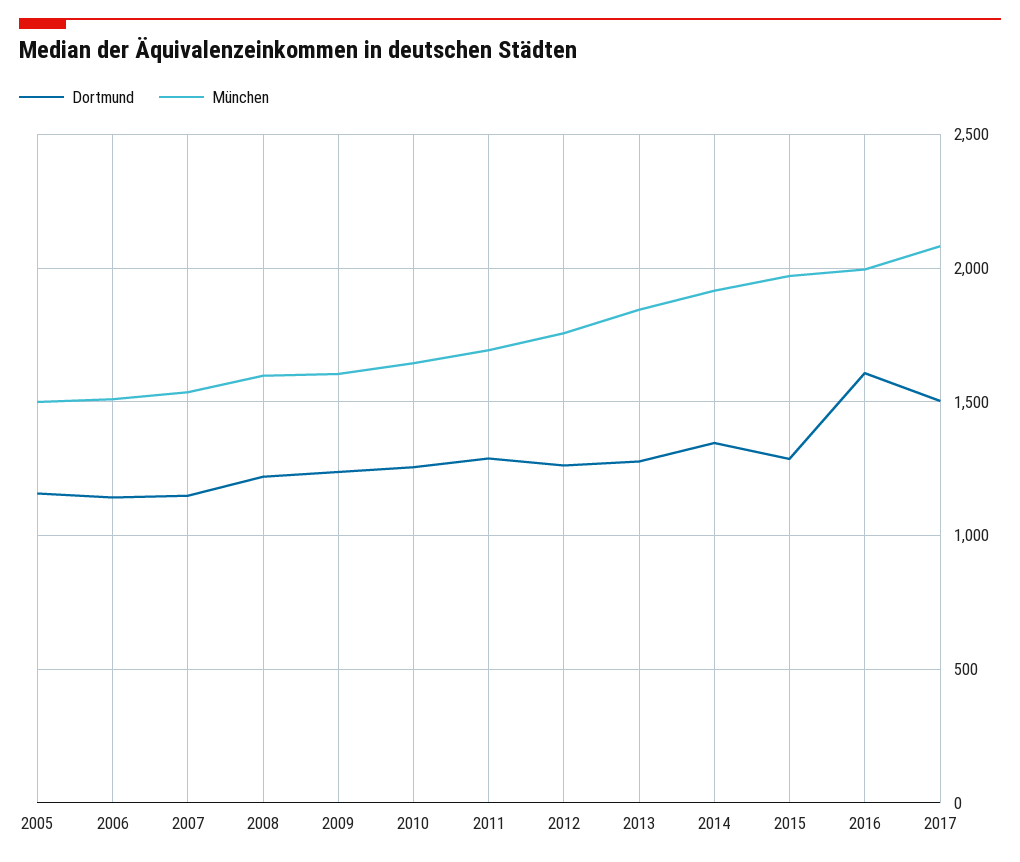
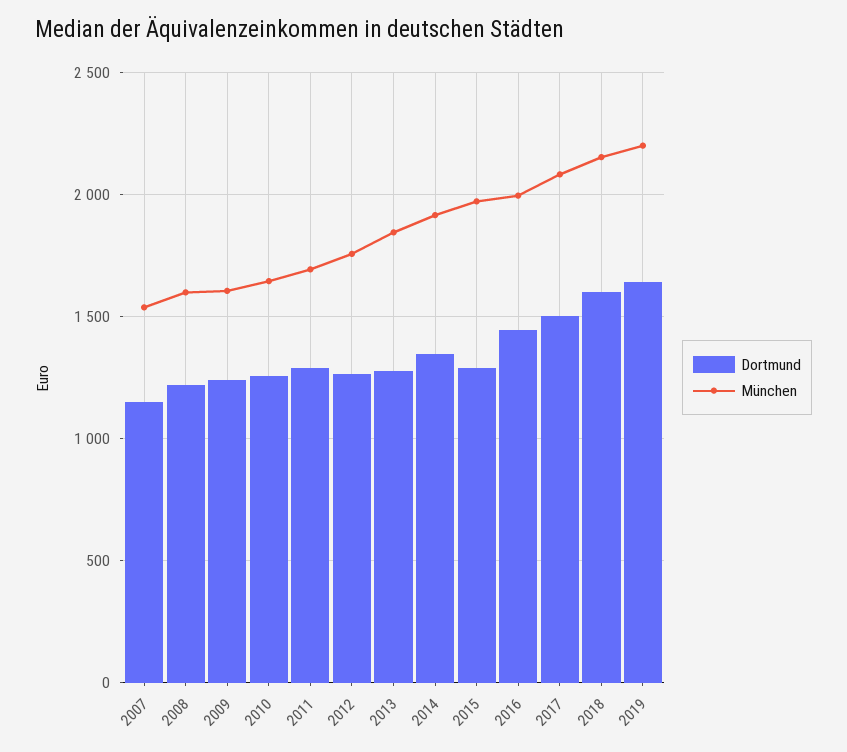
Dortmund, 2005: 1150 -> none
München, 2005: 1500 -> none
Dortmund, 2006: 1150 -> none
München, 2006: 1500 -> none
Dortmund, 2016: 1600 -> 1450
Dortmund, 2018: none -> 1600
München, 2018: none -> 2150
Dortmund, 2019: none -> 1650
München, 2019: none -> 2200

